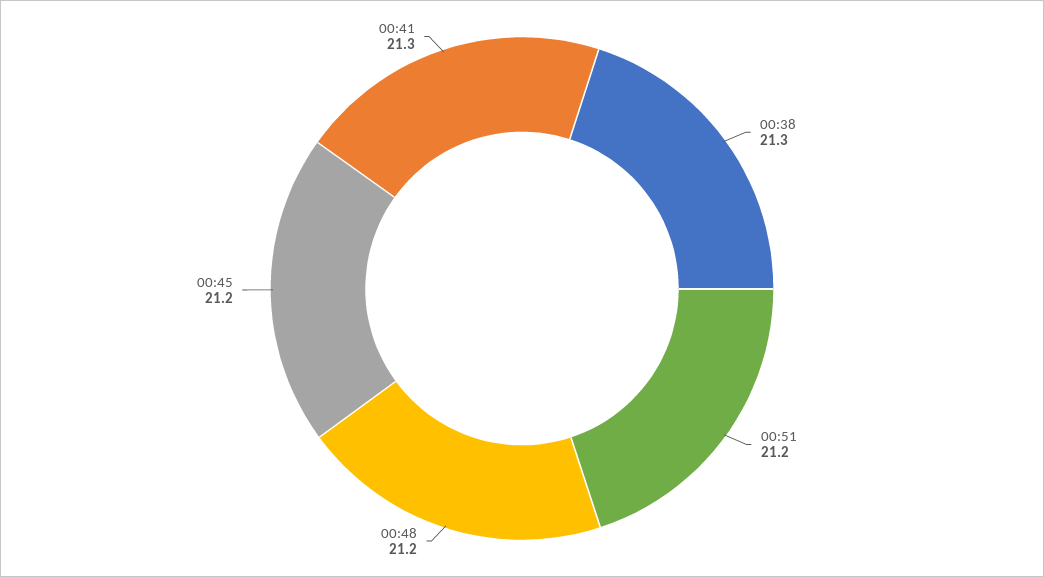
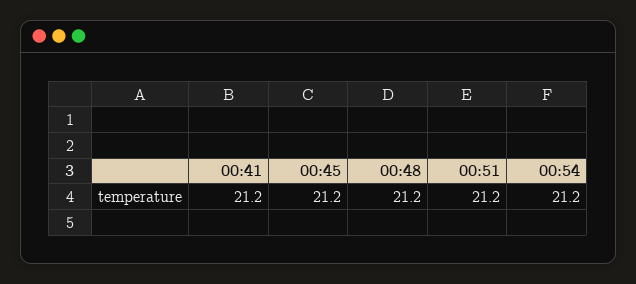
00:38: 21.3 -> none
00:41: 21.3 -> 21.2
00:54: none -> 21.2

